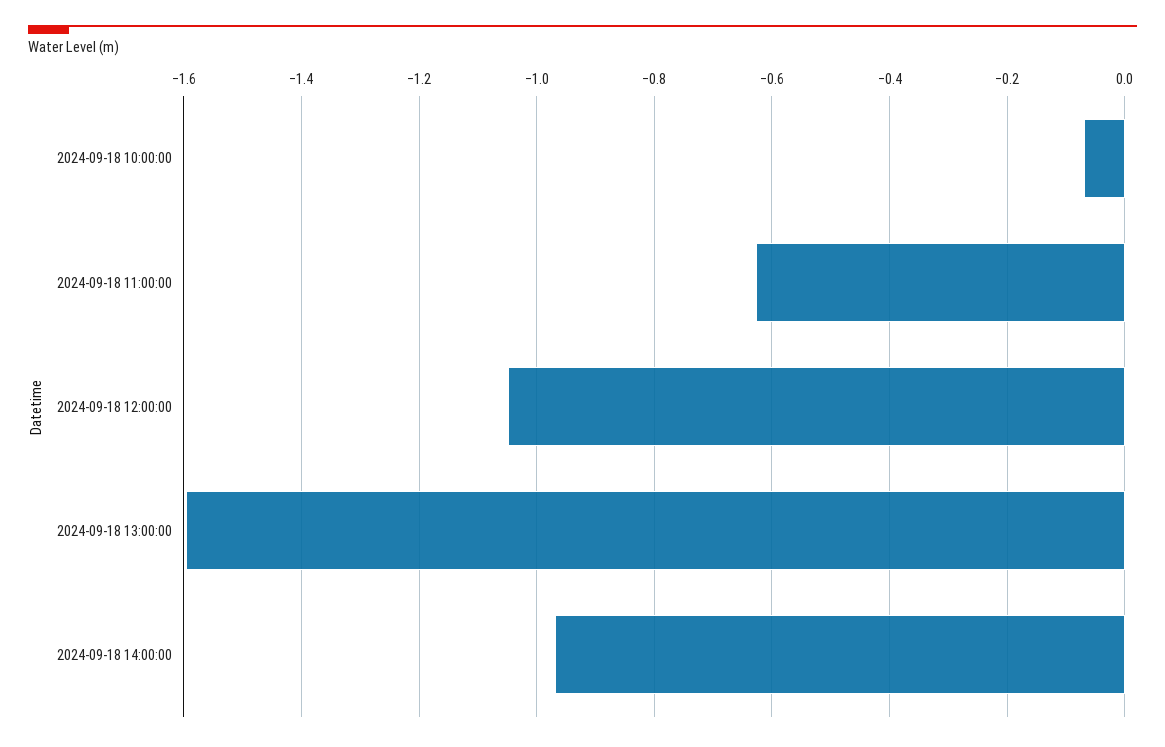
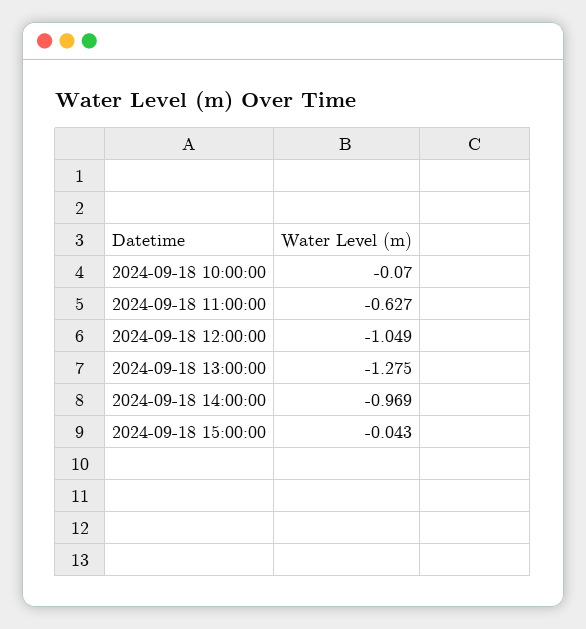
2024-09-18 13:00:00: -1.6 -> -1.275
2024-09-18 15:00:00: none -> -0.043

